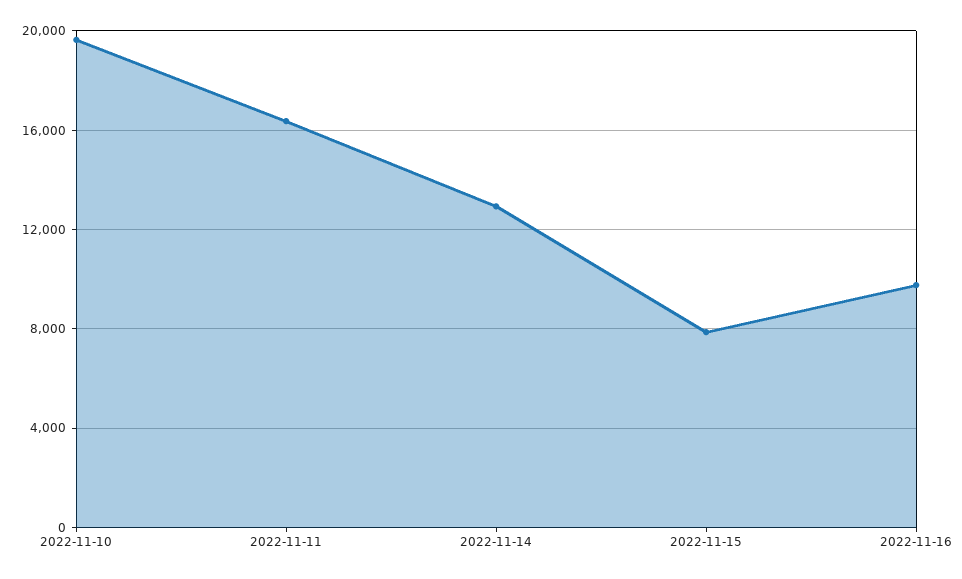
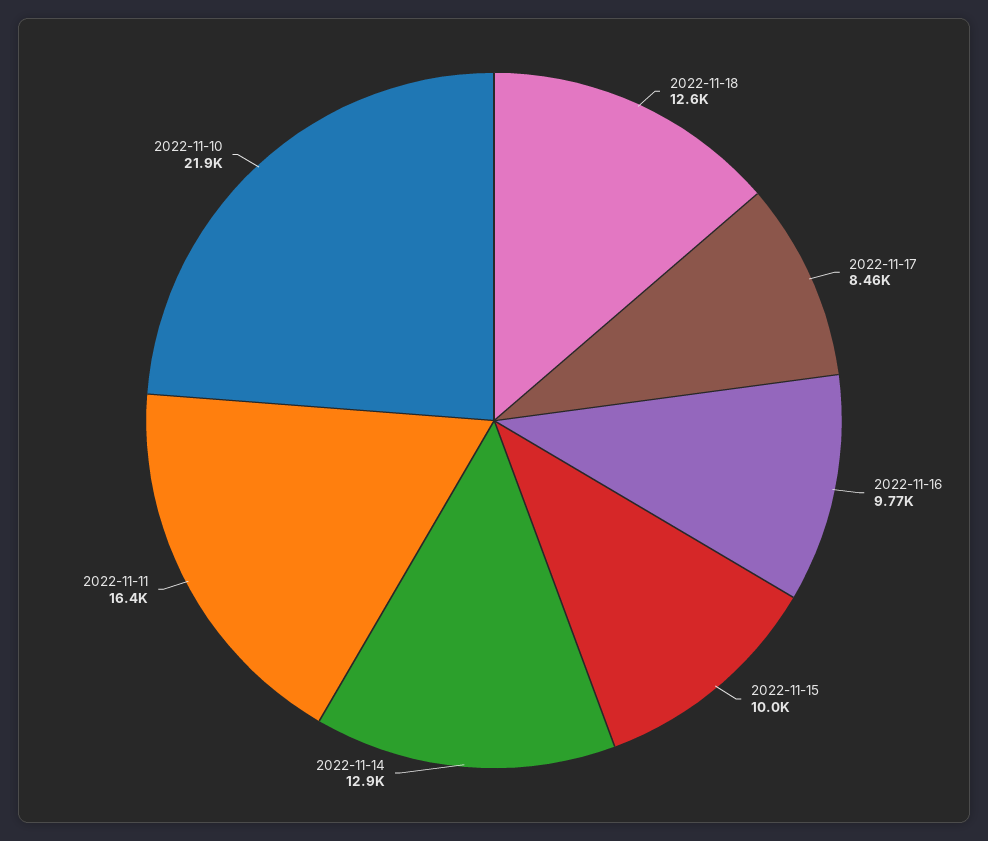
2022-11-10: 19500 -> 21900
2022-11-15: 8000 -> 10000
2022-11-18: none -> 12600
2022-11-17: none -> 8460

